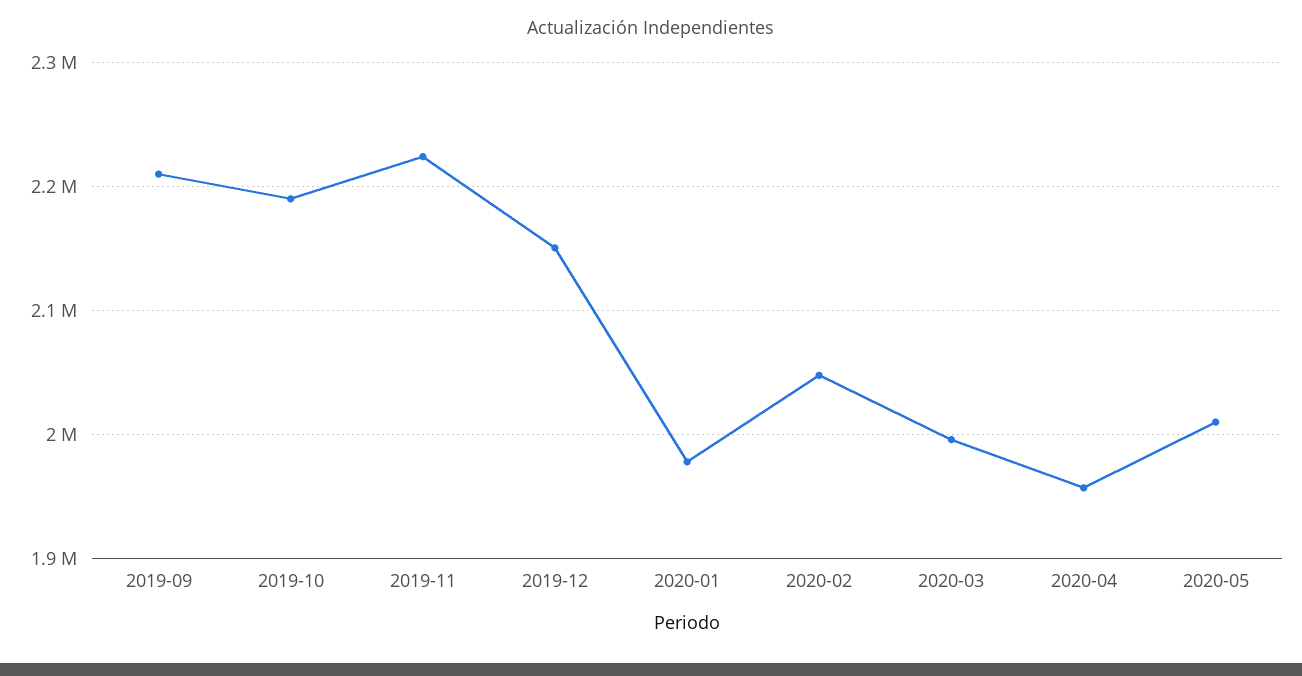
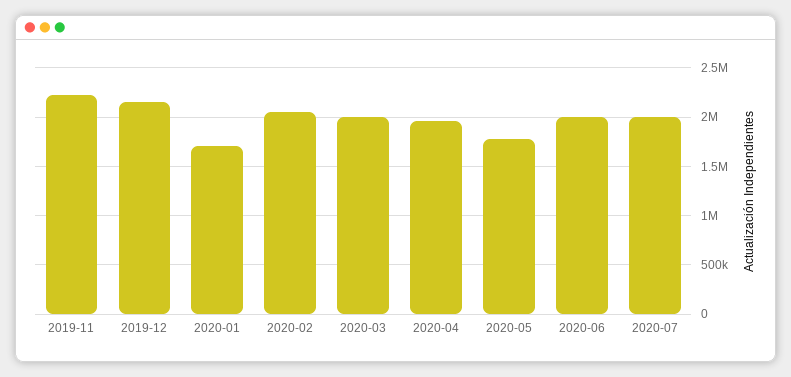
2019-09: 2210000 -> none
2019-10: 2190000 -> none
2020-01: 1980000 -> 1700000
2020-05: 2010000 -> 1800000
2020-06: none -> 2000000
2020-07: none -> 2000000

